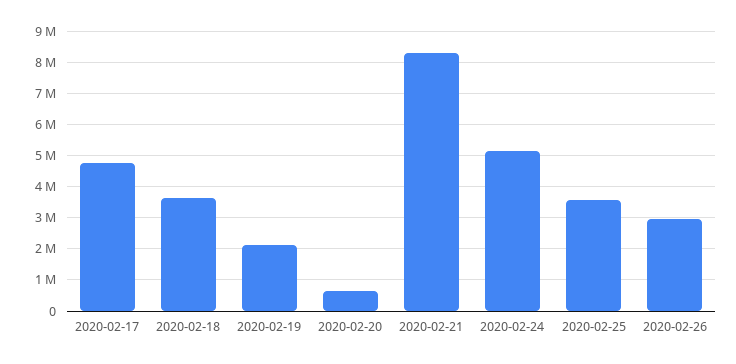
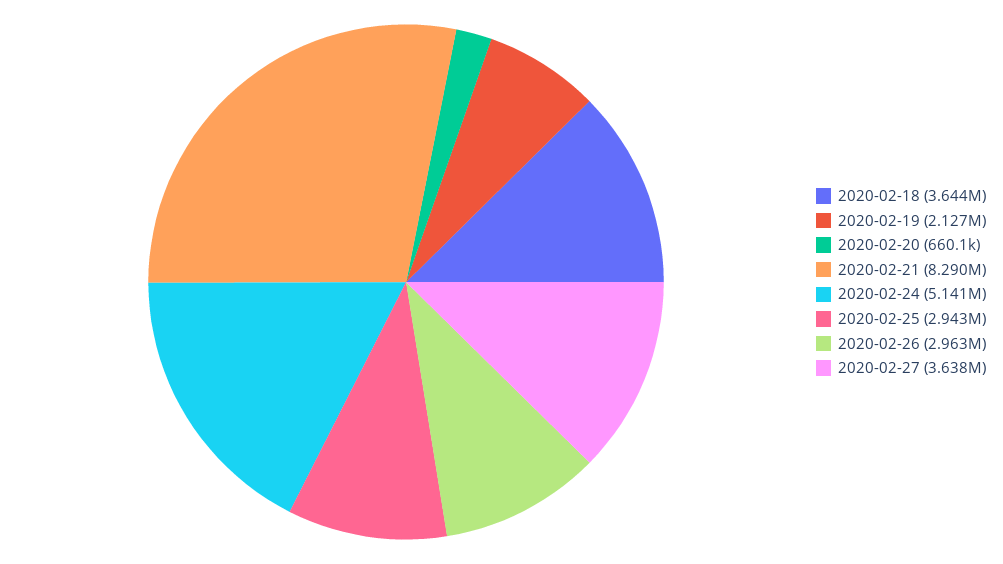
2020-02-17: 4800000 -> none
2020-02-25: 3600000 -> 2943000
2020-02-27: none -> 3638000

